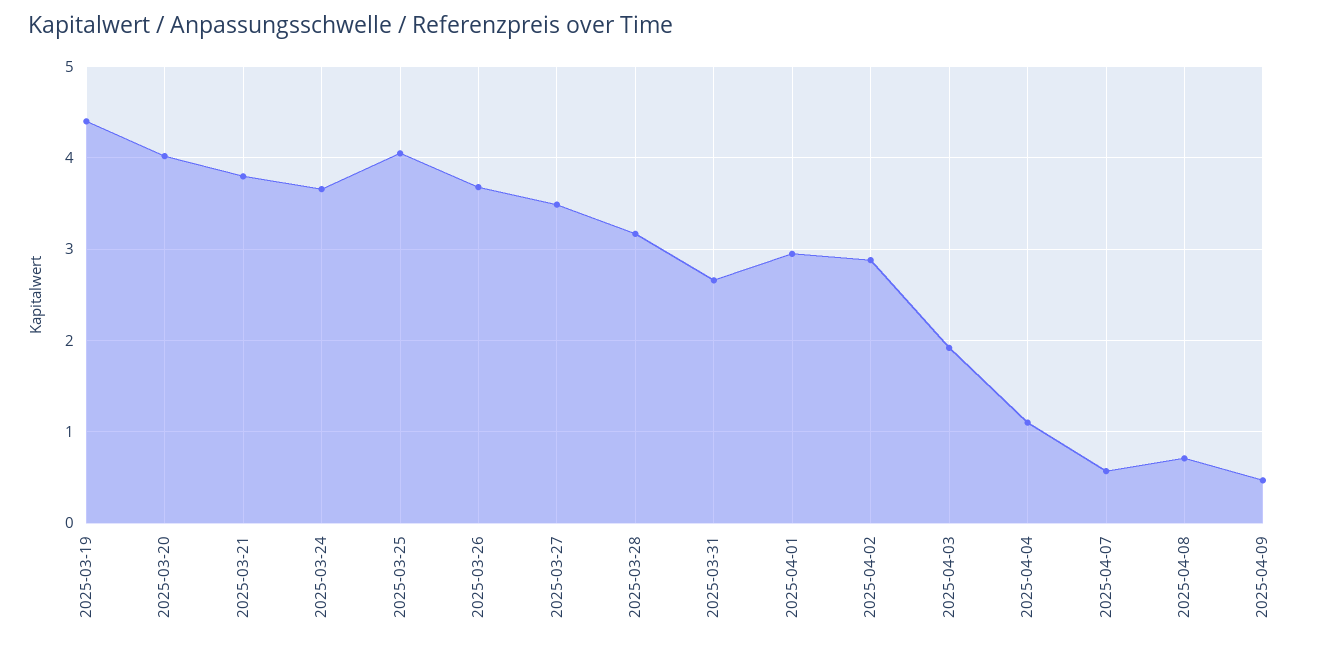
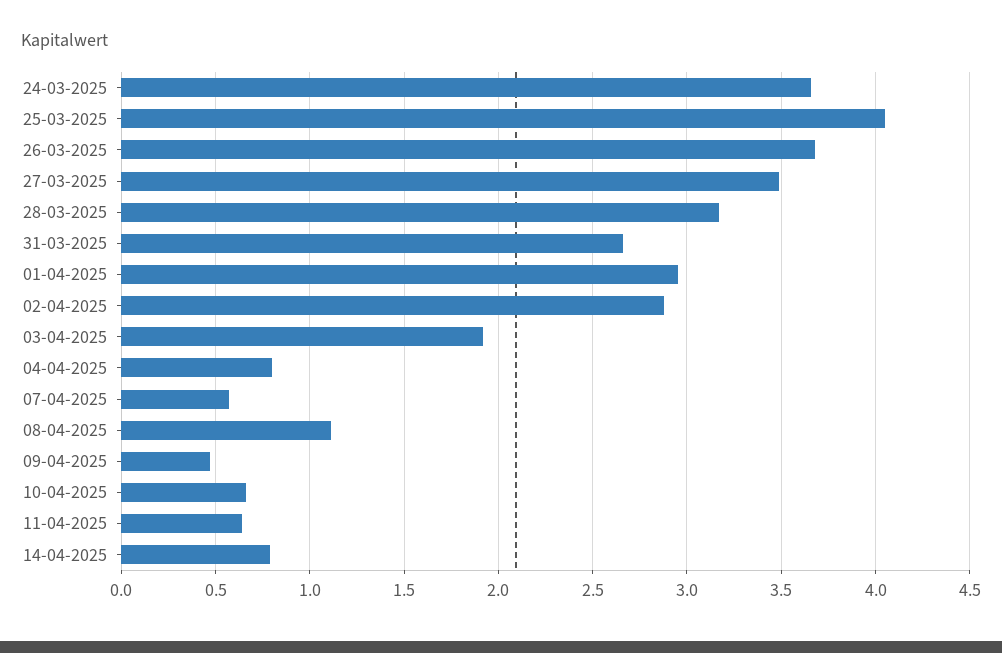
2025-03-19: 4.4 -> none
2025-03-20: 4 -> none
2025-03-21: 3.8 -> none
2025-04-04: 1.1 -> 0.8
2025-04-08: 0.7 -> 1.1
10-04-2025: none -> 0.65
11-04-2025: none -> 0.65
14-04-2025: none -> 0.8

